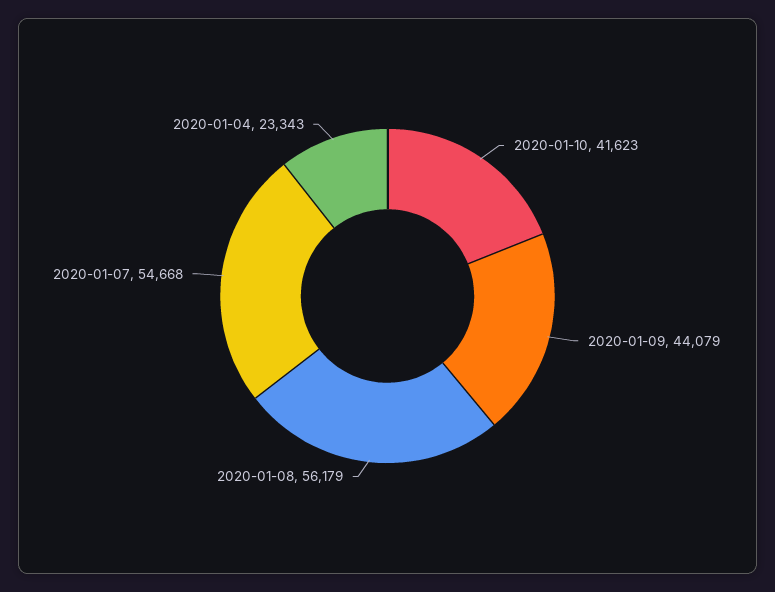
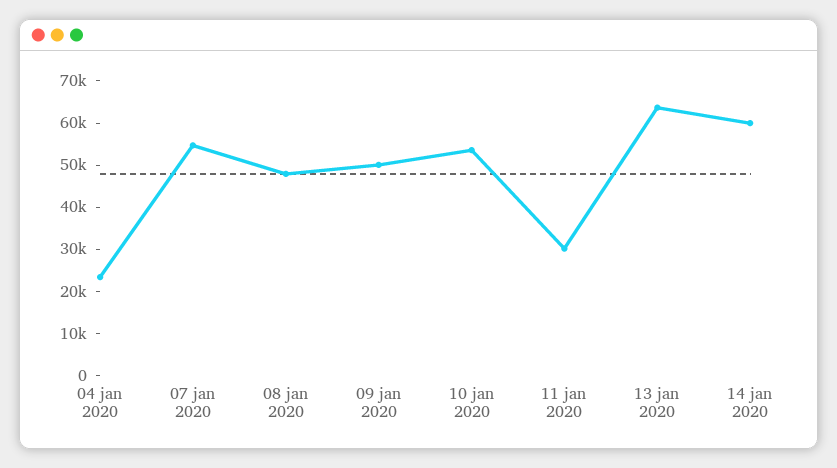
2020-01-10: 41623 -> 54000
2020-01-09: 44079 -> 50000
2020-01-08: 56179 -> 48000
11 jan 2020: none -> 30000
13 jan 2020: none -> 64000
14 jan 2020: none -> 60000

